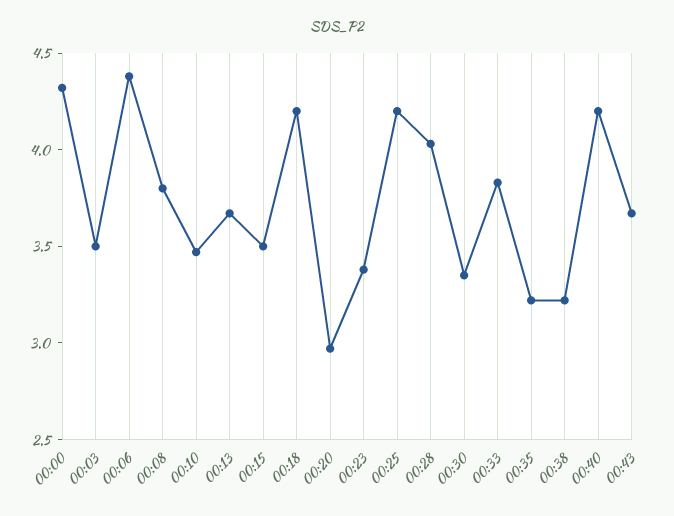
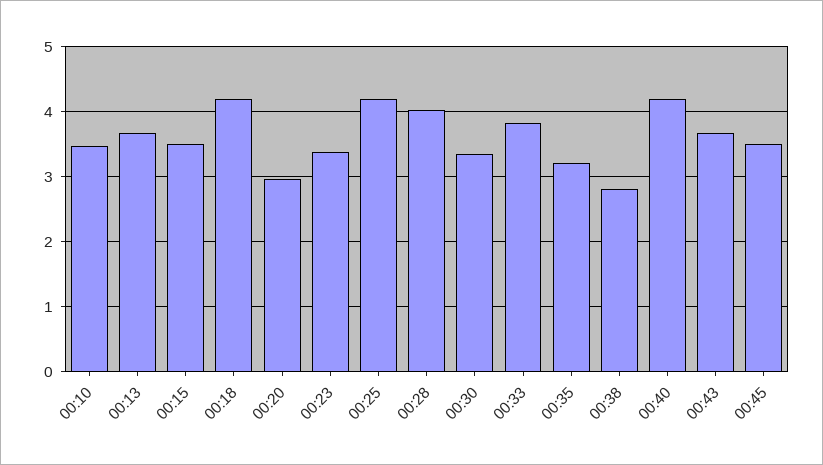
00:00: 4.3 -> none
00:03: 3.5 -> none
00:06: 4.4 -> none
00:08: 3.8 -> none
00:38: 3.2 -> 2.8
00:45: none -> 3.5

